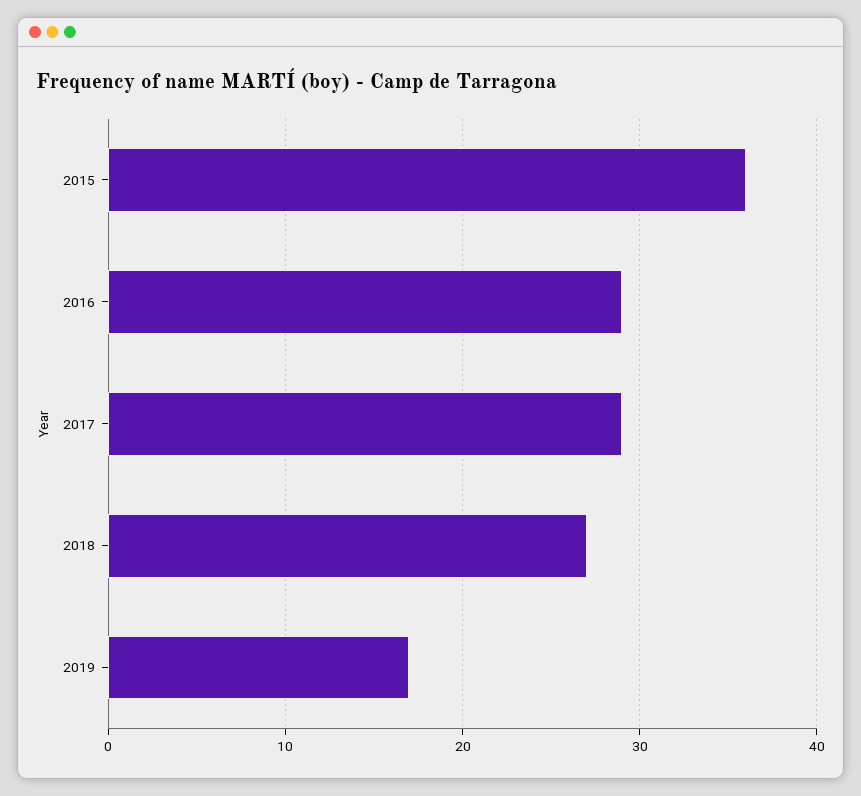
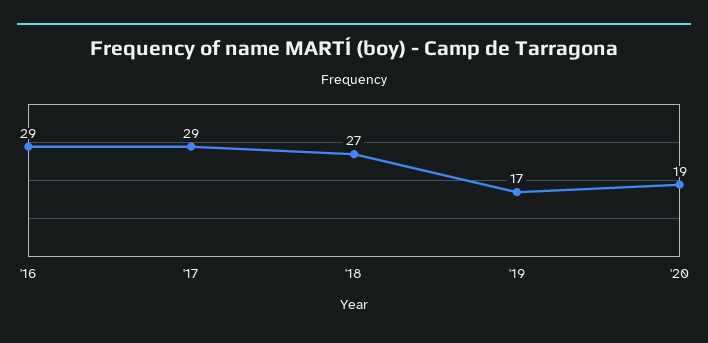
2015: 36 -> none
'20: none -> 19

